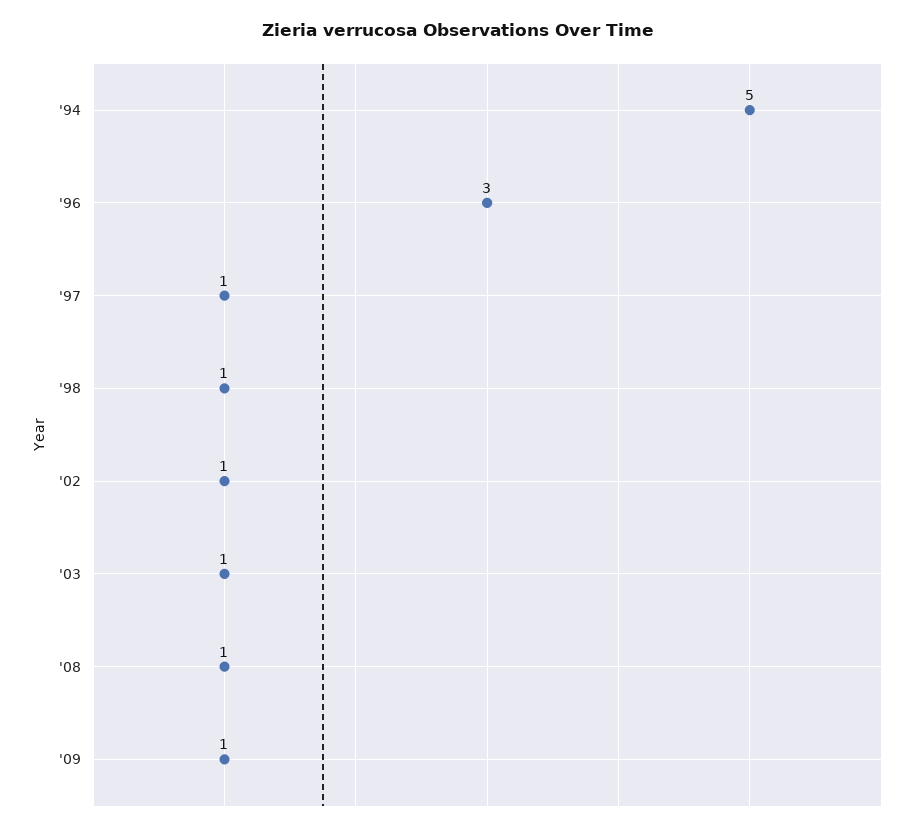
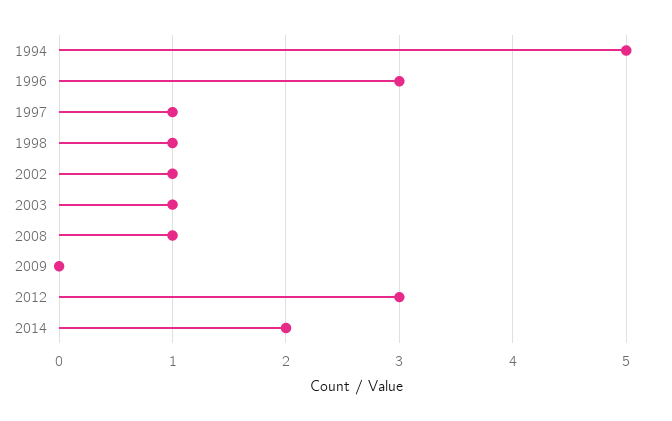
'09: 1 -> 0
2012: none -> 3
2014: none -> 2

